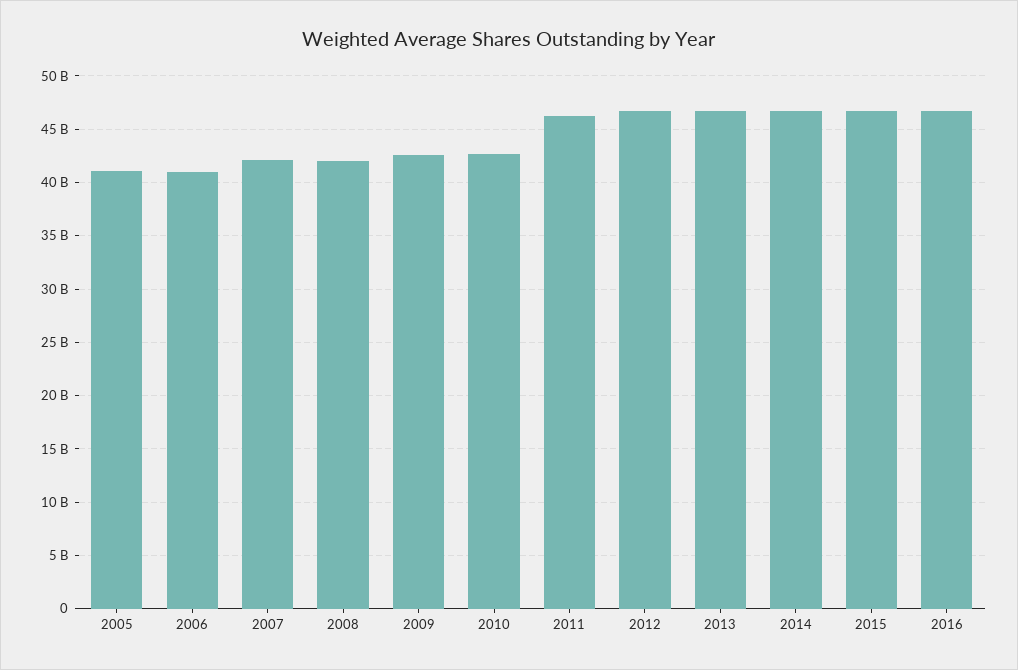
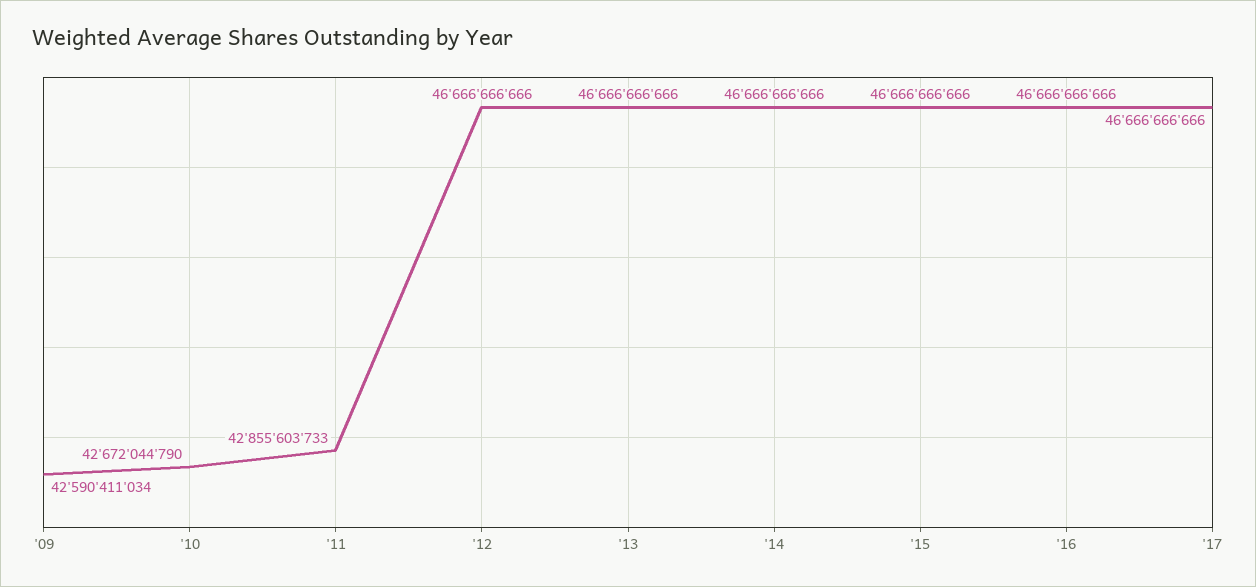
2005: 41000000000 -> none
2006: 41000000000 -> none
2007: 42000000000 -> none
2008: 42000000000 -> none
2011: 46000000000 -> 42855603733
'17: none -> 46666666666

